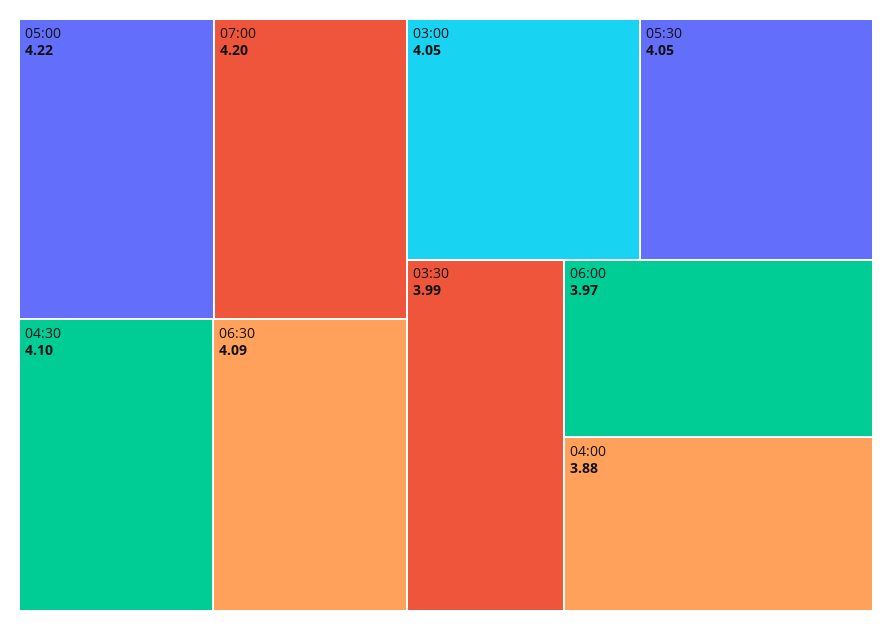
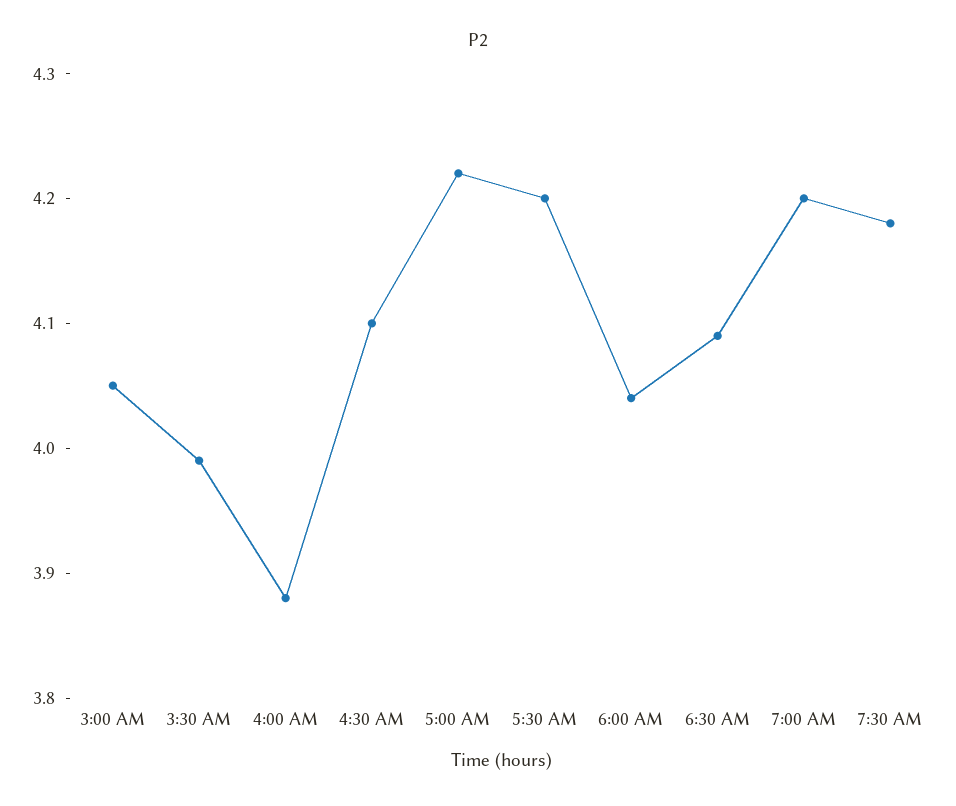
05:30: 4.05 -> 4.2
06:00: 3.97 -> 4.04
7:30 AM: none -> 4.18

